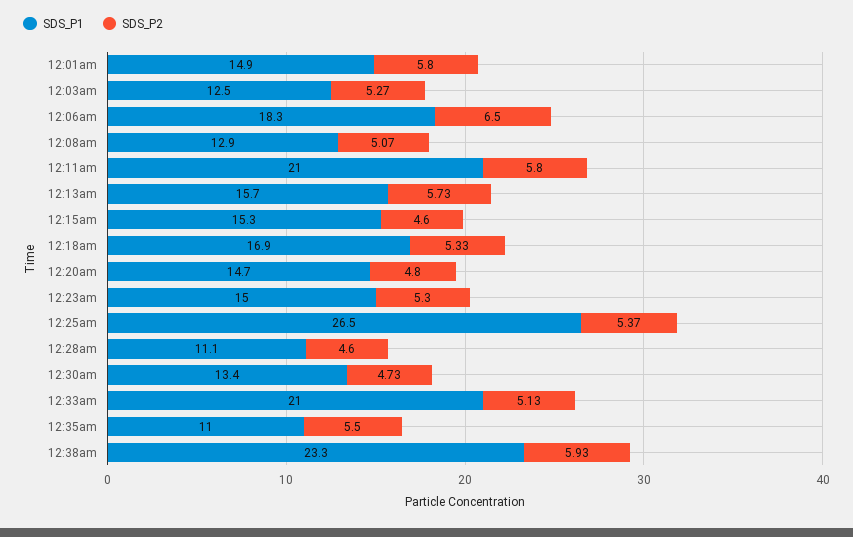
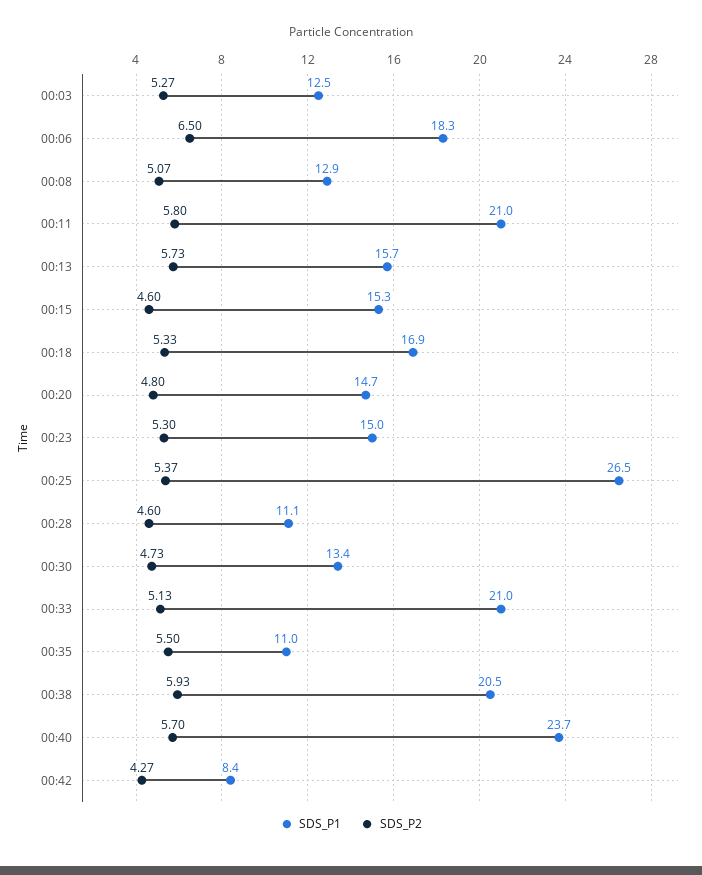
SDS_P1, 12:01am: 14.9 -> none
SDS_P2, 12:01am: 5.8 -> none
SDS_P1, 12:38am: 23.3 -> 20.5
SDS_P1, 00:40: none -> 23.7
SDS_P2, 00:40: none -> 5.7
SDS_P1, 00:42: none -> 8.4
SDS_P2, 00:42: none -> 4.27

